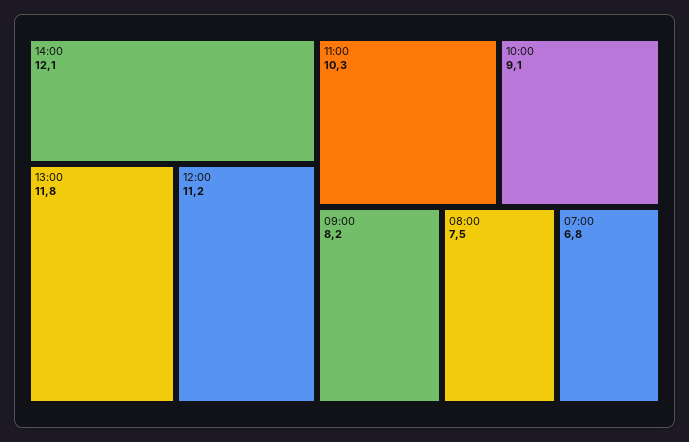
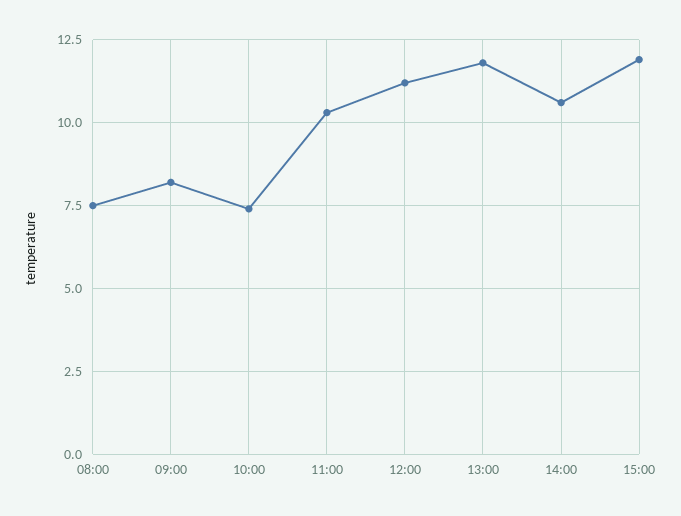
14:00: 12.1 -> 10.5
10:00: 9.1 -> 7.5
07:00: 6.8 -> none
15:00: none -> 12

